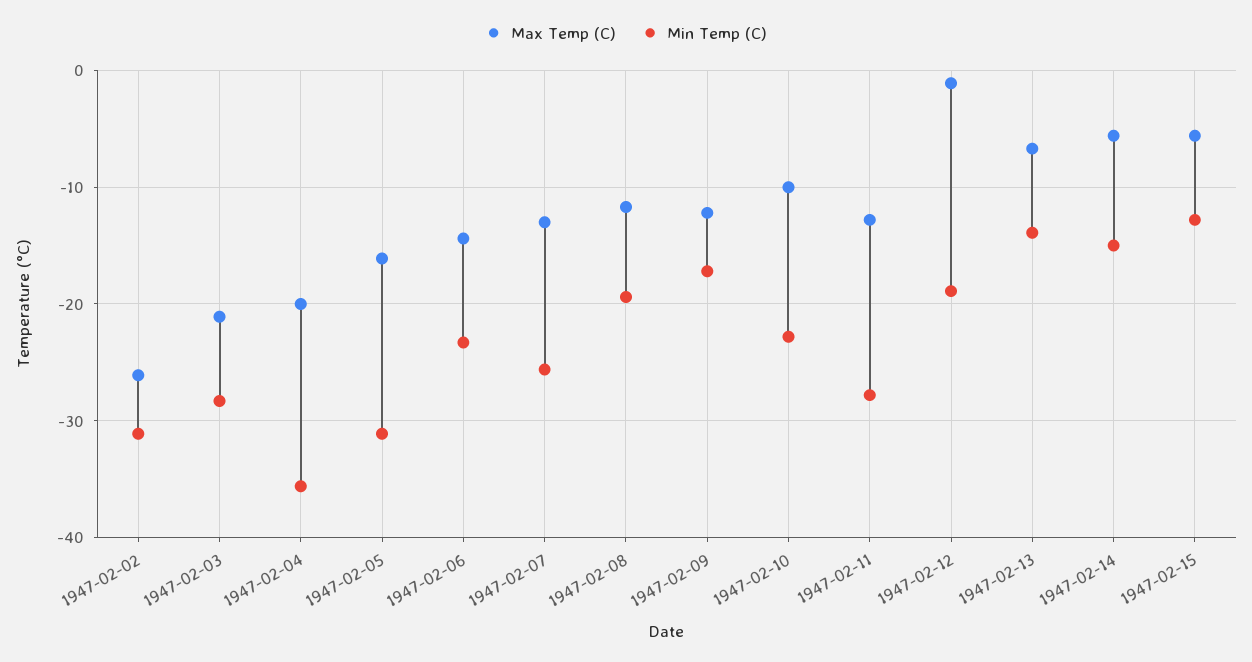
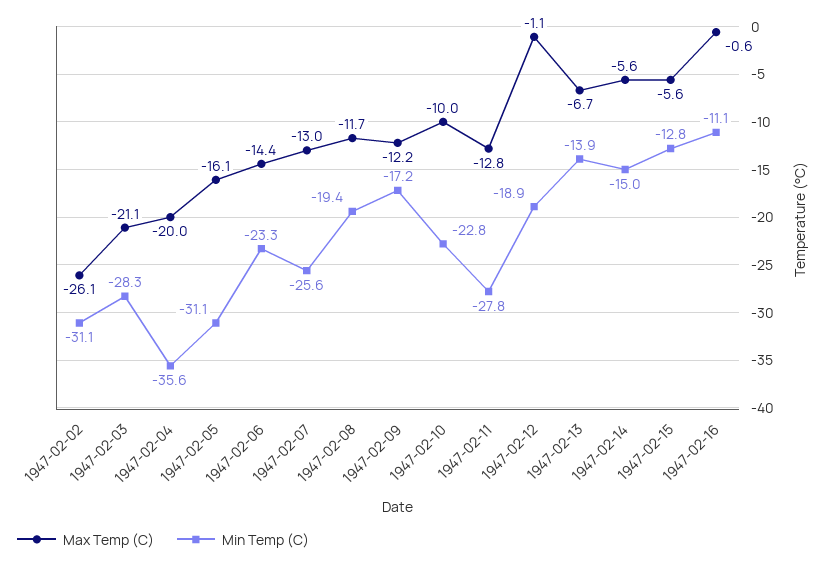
Max Temp (C), 1947-02-16: none -> -0.6
Min Temp (C), 1947-02-16: none -> -11.1

